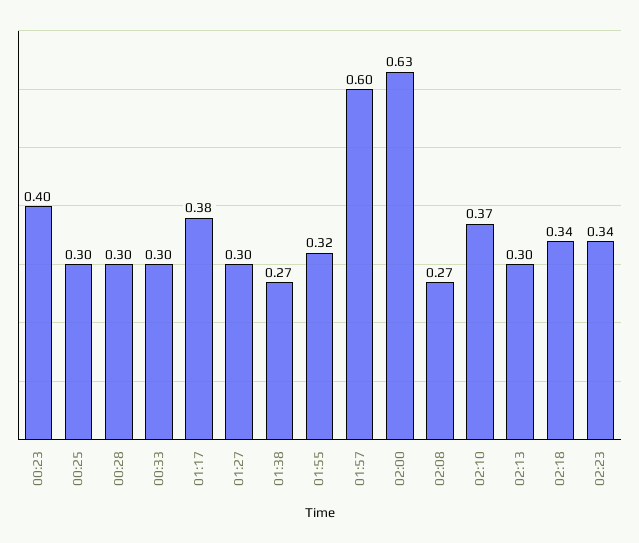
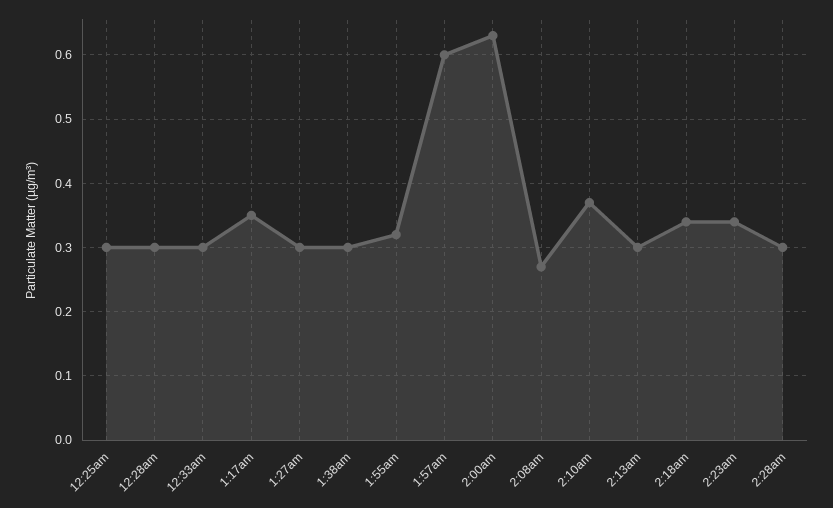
00:23: 0.4 -> none
01:17: 0.38 -> 0.35
01:38: 0.27 -> 0.3
2:28am: none -> 0.3

